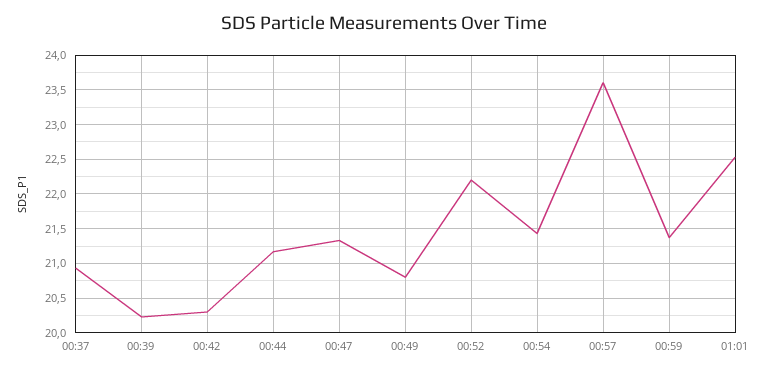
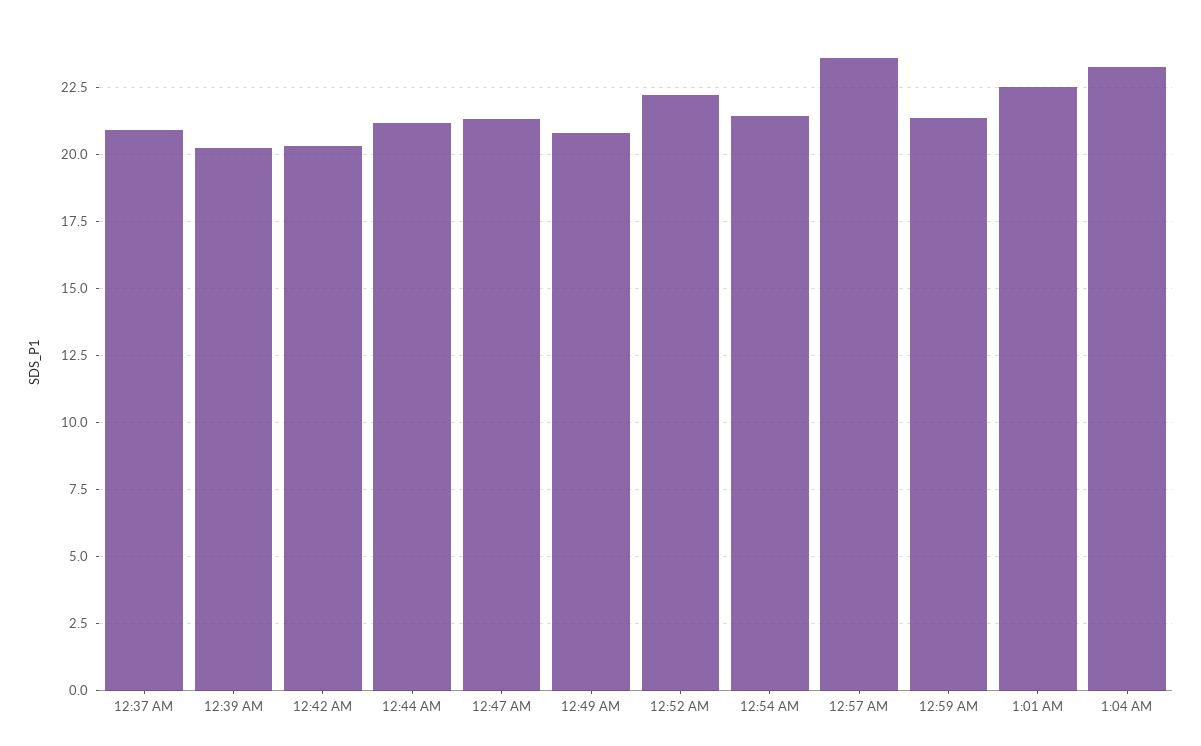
1:04 AM: none -> 23.25

